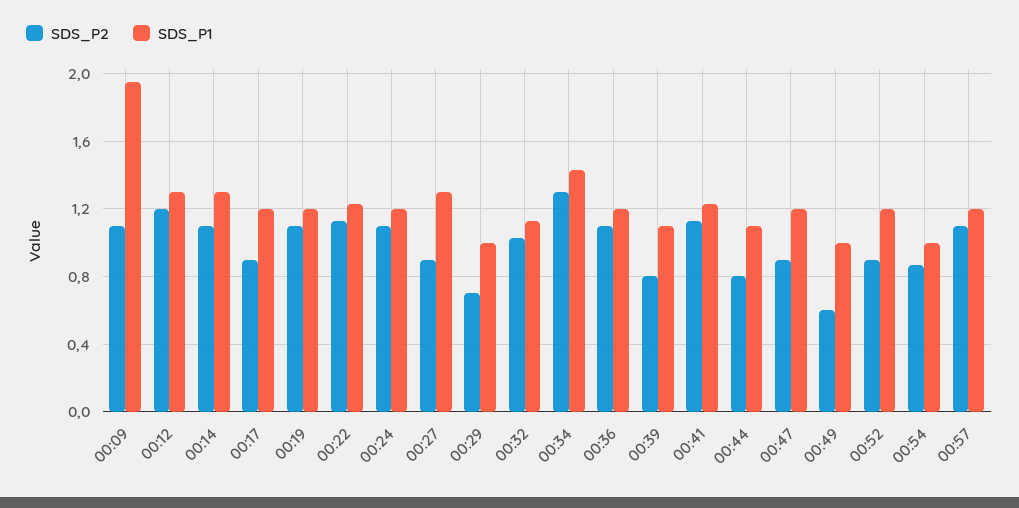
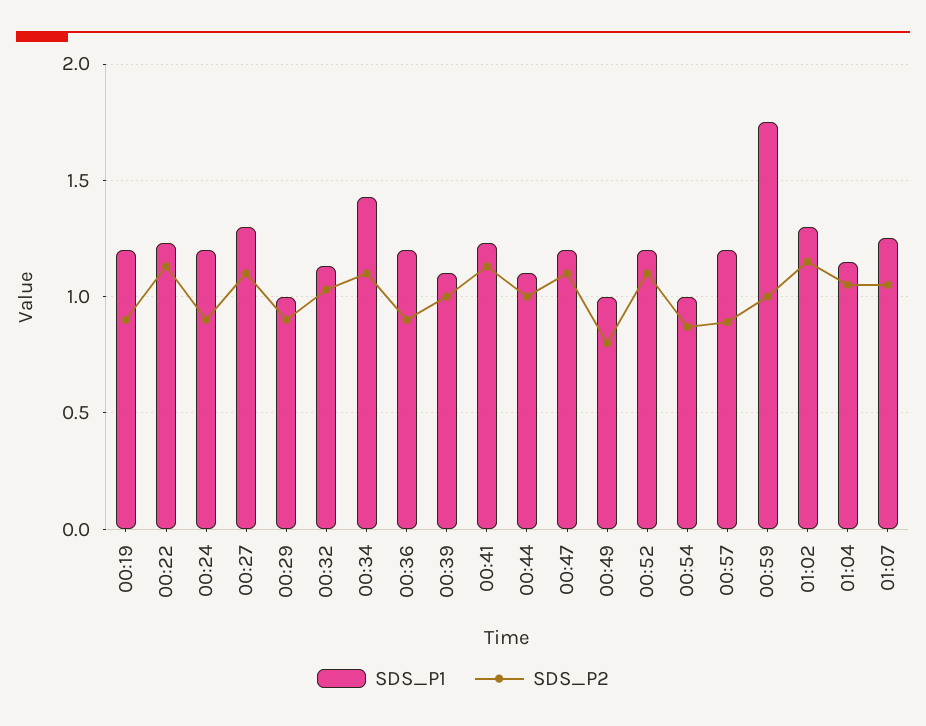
SDS_P2, 00:09: 1.1 -> none
SDS_P1, 00:09: 1.95 -> none
SDS_P2, 00:12: 1.2 -> none
SDS_P1, 00:12: 1.3 -> none
SDS_P2, 00:14: 1.1 -> none
SDS_P1, 00:14: 1.3 -> none
SDS_P2, 00:17: 0.9 -> none
SDS_P1, 00:17: 1.2 -> none
SDS_P2, 00:19: 1.1 -> 0.9
SDS_P2, 00:24: 1.1 -> 0.9
SDS_P2, 00:27: 0.9 -> 1.1
SDS_P2, 00:29: 0.7 -> 0.9
SDS_P2, 00:34: 1.3 -> 1.1
SDS_P2, 00:36: 1.1 -> 0.9
SDS_P2, 00:39: 0.8 -> 1
SDS_P2, 00:44: 0.8 -> 1
SDS_P2, 00:47: 0.9 -> 1.1
SDS_P2, 00:49: 0.6 -> 0.8
SDS_P2, 00:52: 0.9 -> 1.1
SDS_P2, 00:57: 1.1 -> 0.9
SDS_P1, 00:59: none -> 1.75
SDS_P2, 00:59: none -> 1
SDS_P1, 01:02: none -> 1.3
SDS_P2, 01:02: none -> 1.15
SDS_P1, 01:04: none -> 1.15
SDS_P2, 01:04: none -> 1.05
SDS_P1, 01:07: none -> 1.25
SDS_P2, 01:07: none -> 1.05

